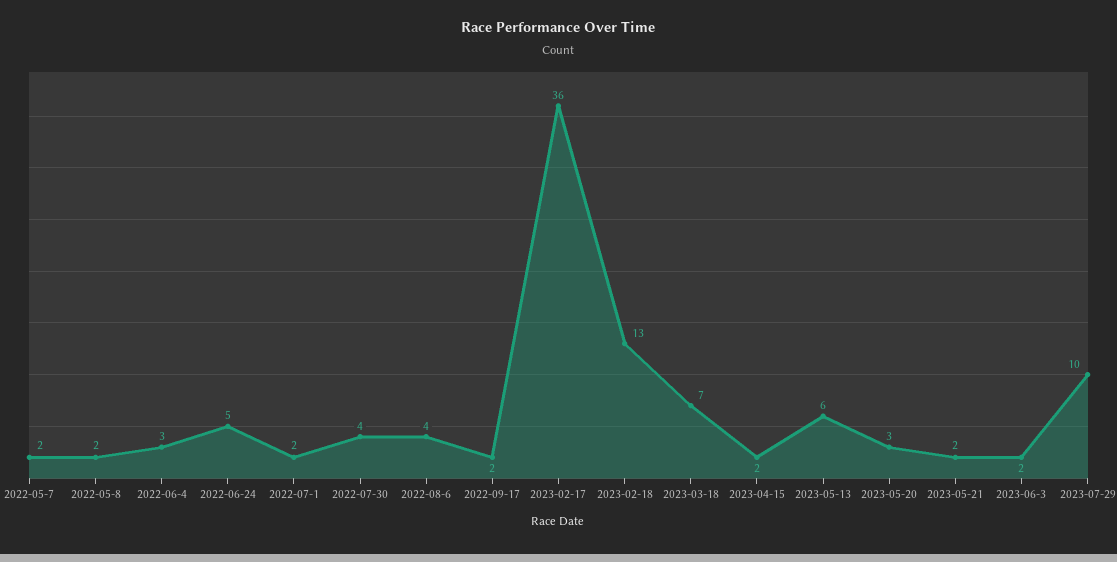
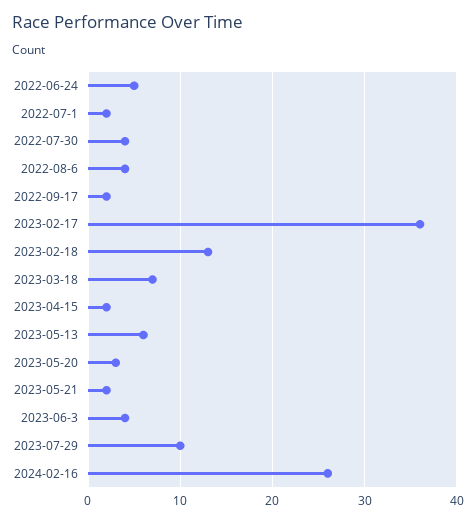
2022-05-7: 2 -> none
2022-05-8: 2 -> none
2022-06-4: 3 -> none
2023-06-3: 2 -> 4
2024-02-16: none -> 26

